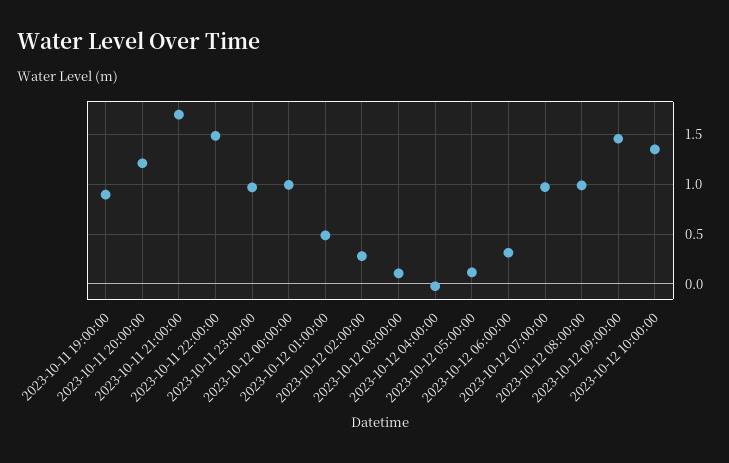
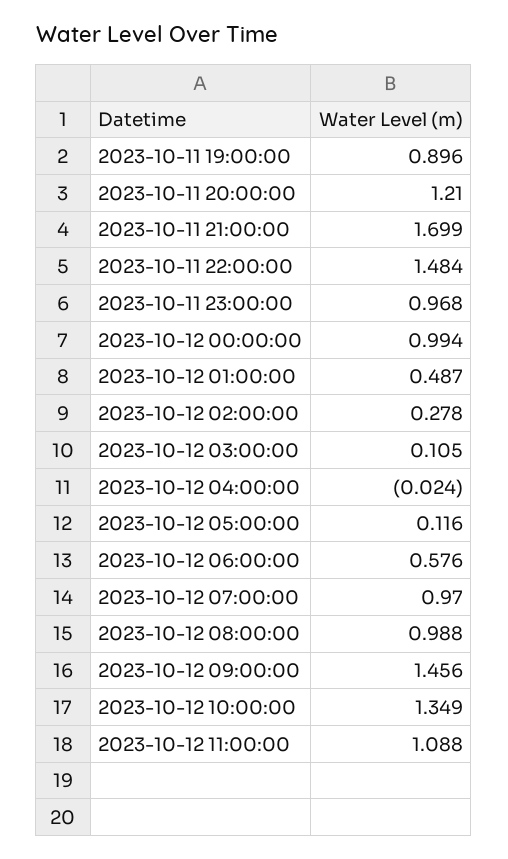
2023-10-12 06:00:00: 0.3 -> 0.576
2023-10-12 11:00:00: none -> 1.088

